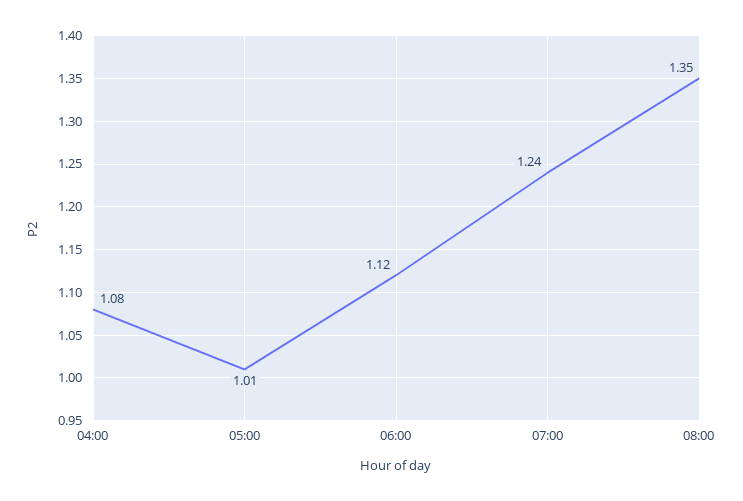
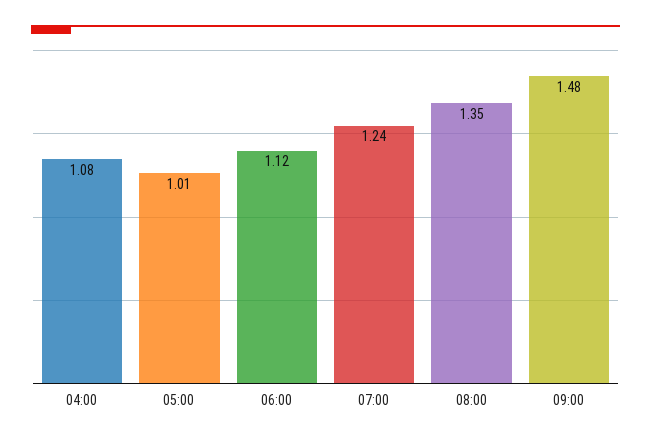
09:00: none -> 1.48

